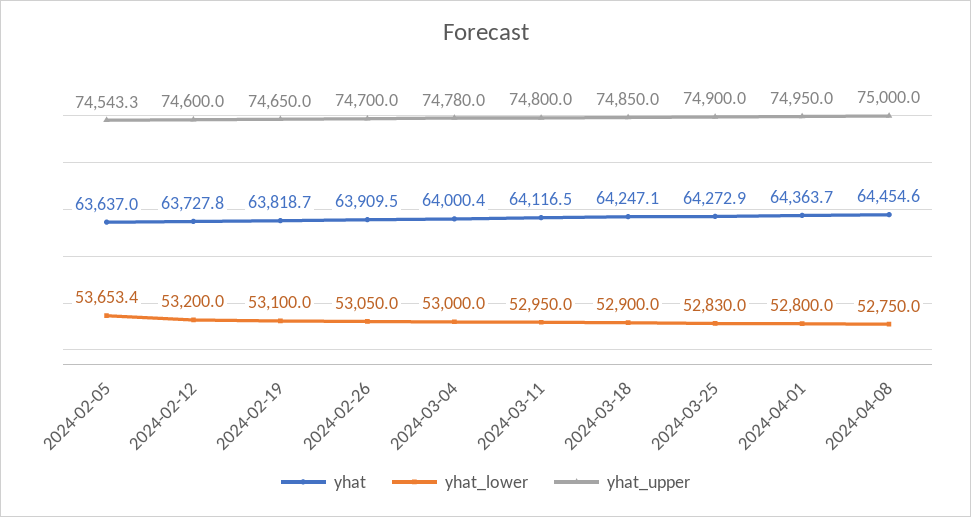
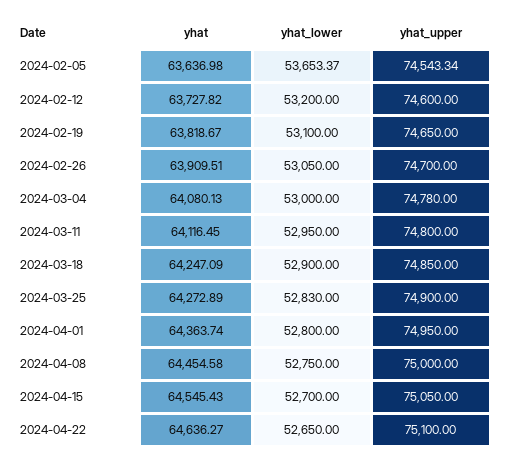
yhat, 2024-03-04: 64000.4 -> 64080.13
yhat, 2024-04-15: none -> 64545.43
yhat_lower, 2024-04-15: none -> 52700
yhat_upper, 2024-04-15: none -> 75050
yhat, 2024-04-22: none -> 64636.27
yhat_lower, 2024-04-22: none -> 52650
yhat_upper, 2024-04-22: none -> 75100

